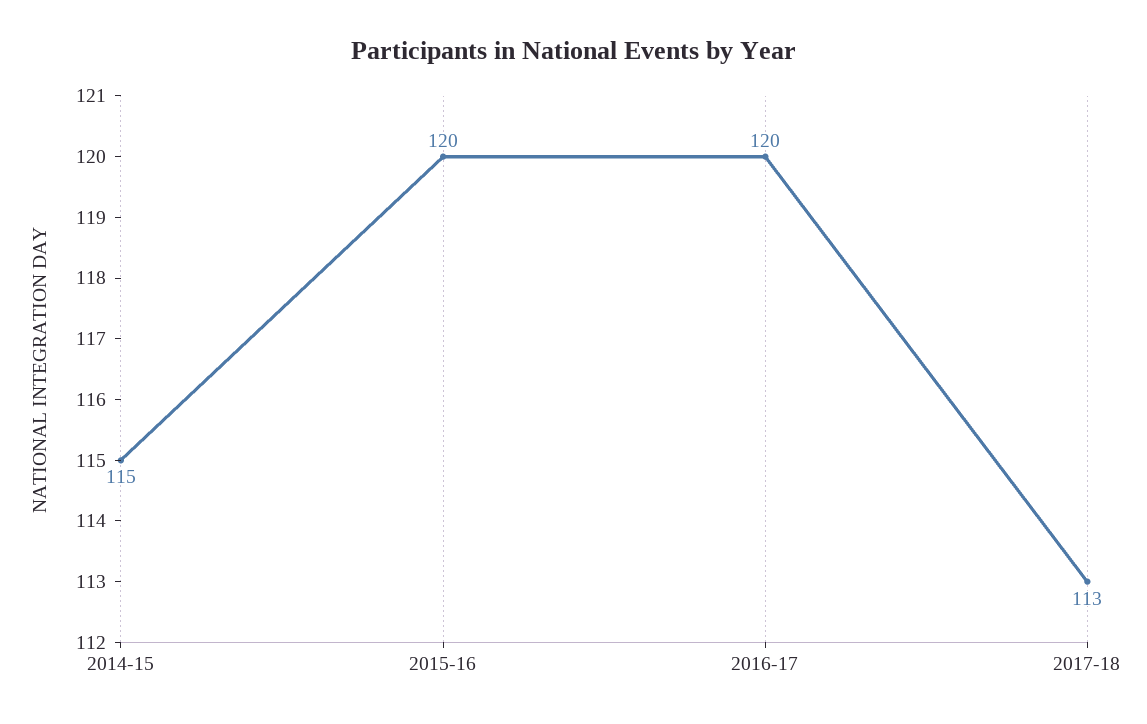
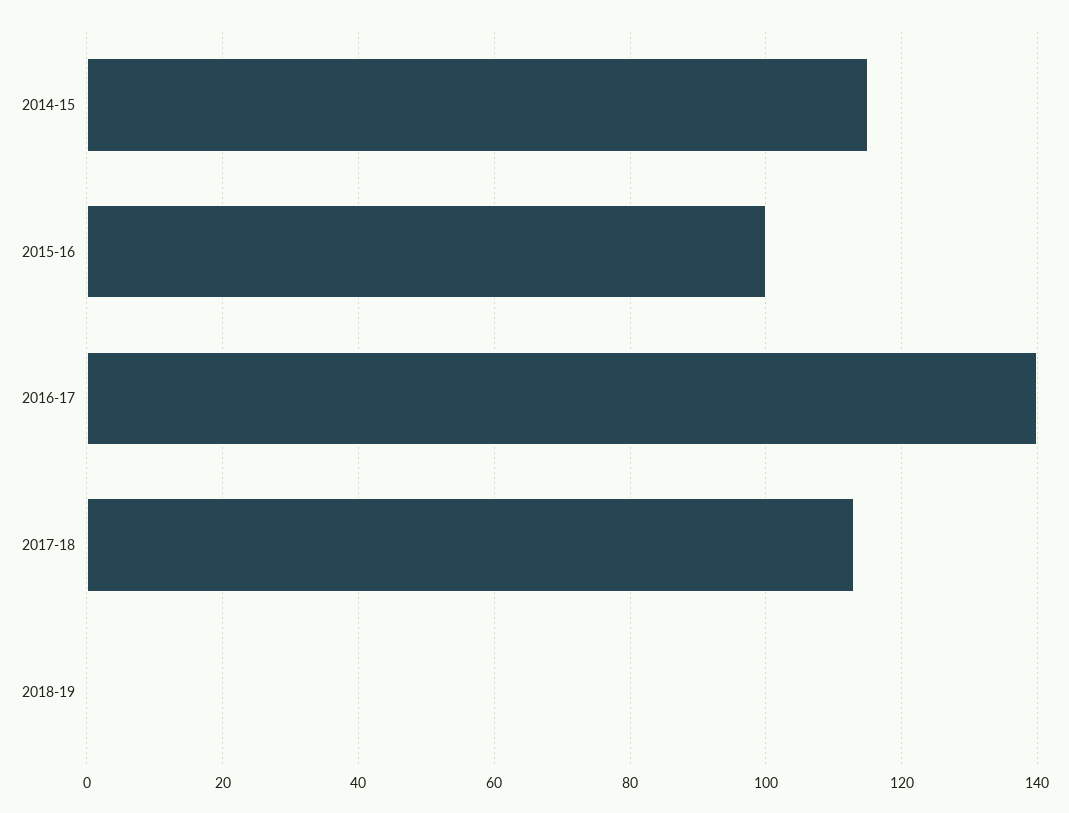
2015-16: 120 -> 100
2016-17: 120 -> 140
2018-19: none -> 0

